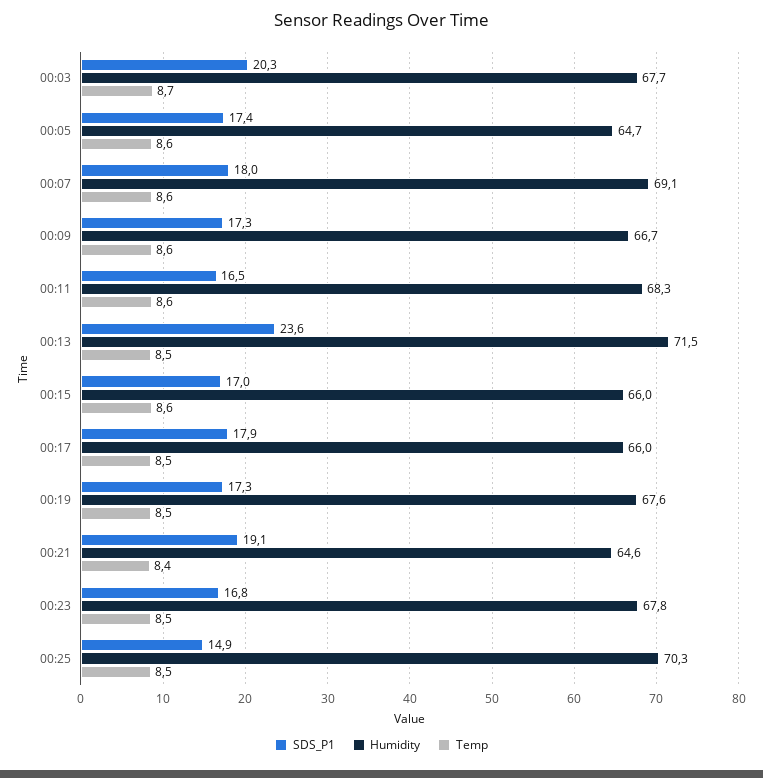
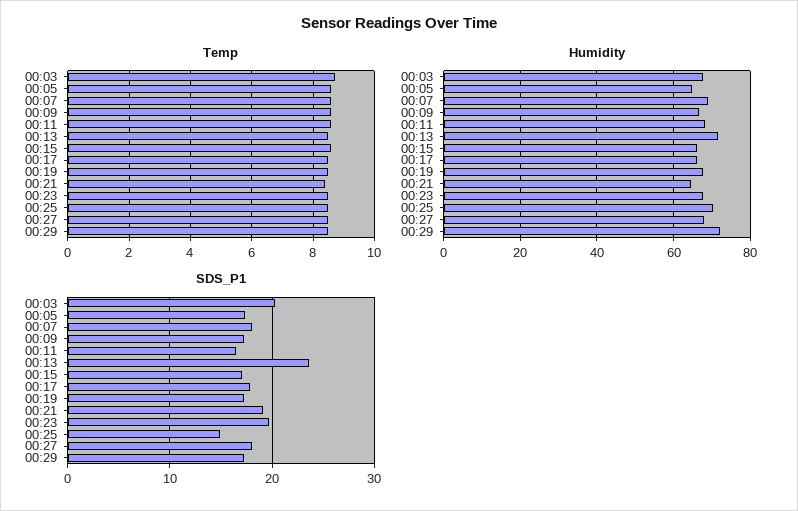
SDS_P1, 00:23: 16.8 -> 20
Temp, 00:27: none -> 8.5
Temp, 00:29: none -> 8.5
Humidity, 00:27: none -> 68
Humidity, 00:29: none -> 72
SDS_P1, 00:27: none -> 18
SDS_P1, 00:29: none -> 17

